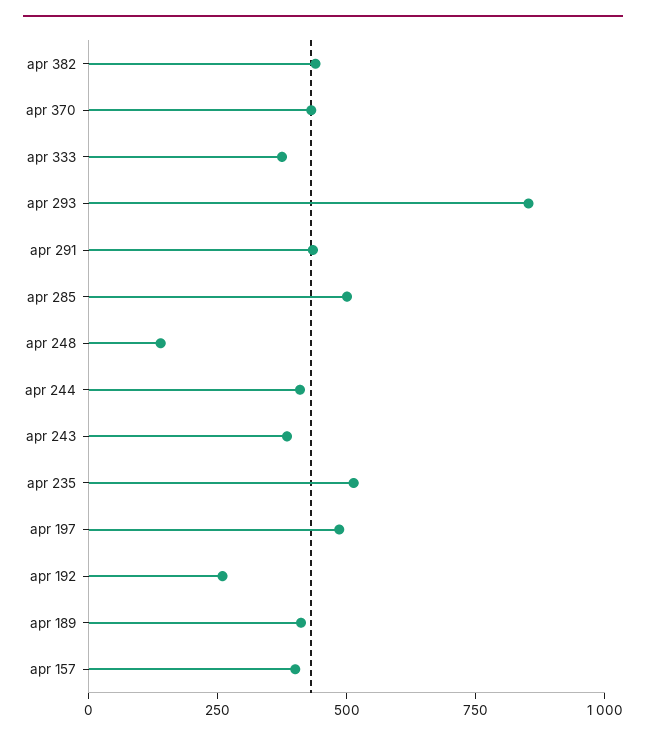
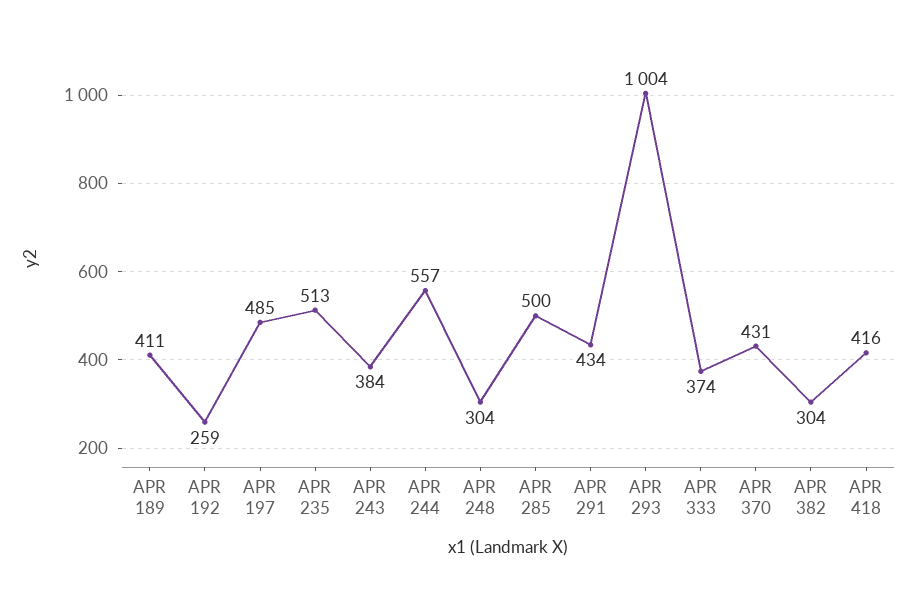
apr 382: 450 -> 304
apr 293: 850 -> 1004
apr 248: 150 -> 304
apr 244: 400 -> 557
apr 157: 400 -> none
APR 418: none -> 416

